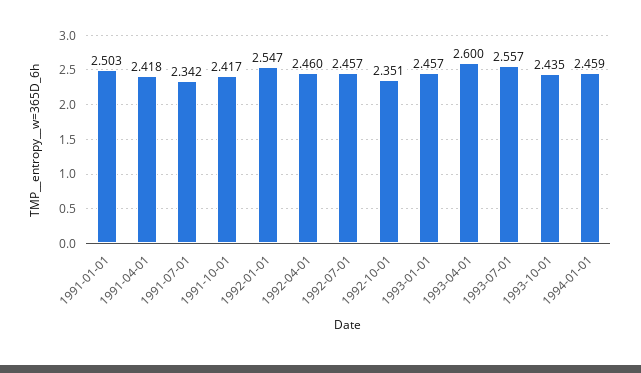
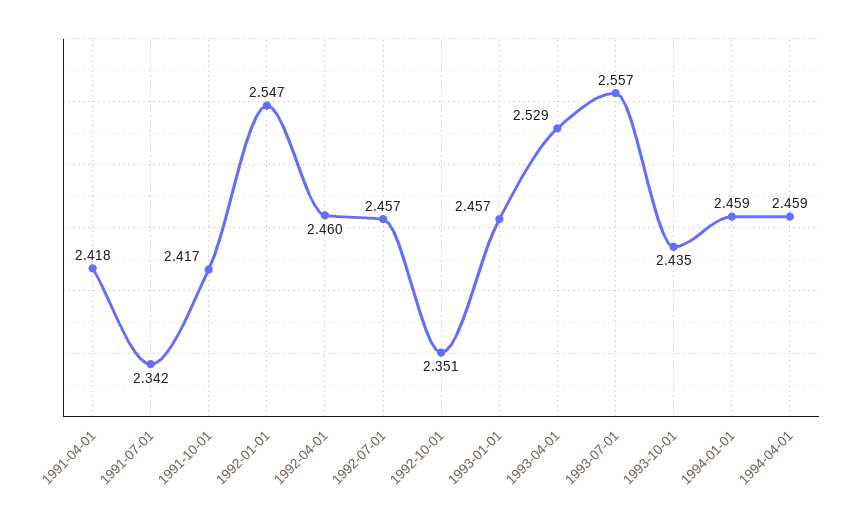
1991-01-01: 2.503 -> none
1993-04-01: 2.6 -> 2.529
1994-04-01: none -> 2.459

